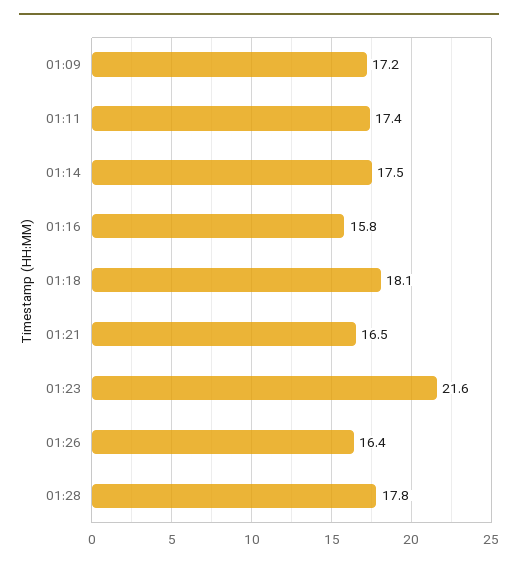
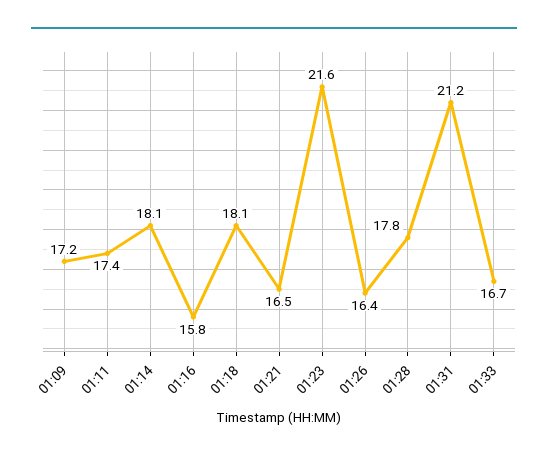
01:14: 17.5 -> 18.1
01:31: none -> 21.2
01:33: none -> 16.7

